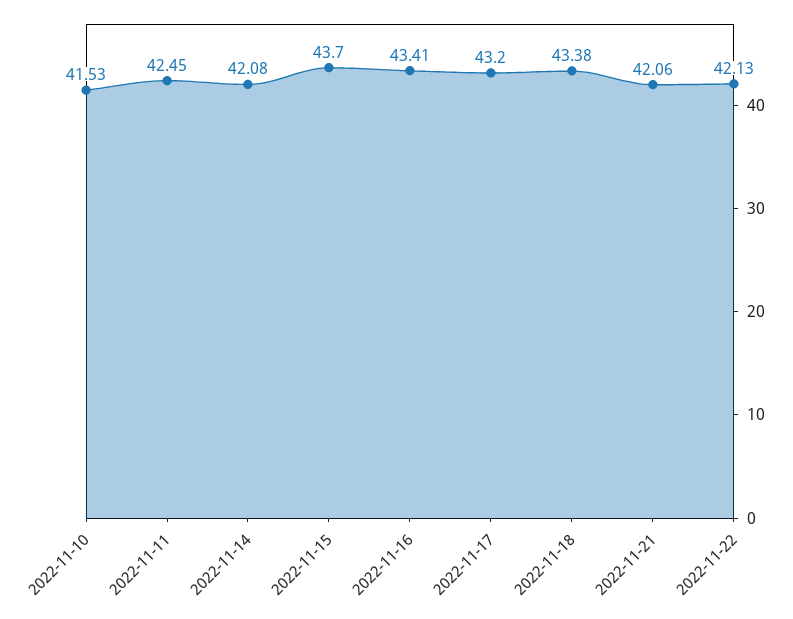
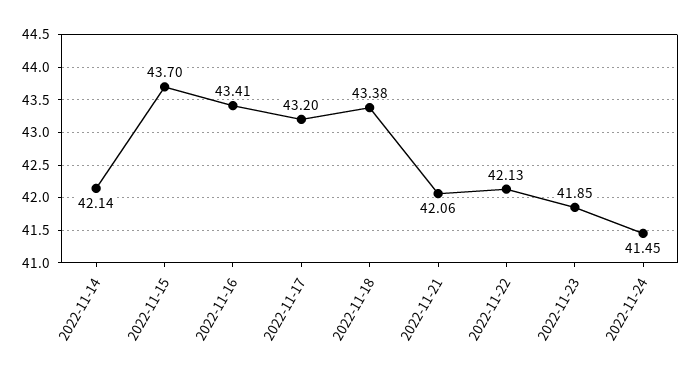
2022-11-10: 41.53 -> none
2022-11-11: 42.45 -> none
2022-11-14: 42.08 -> 42.14
2022-11-23: none -> 41.85
2022-11-24: none -> 41.45

